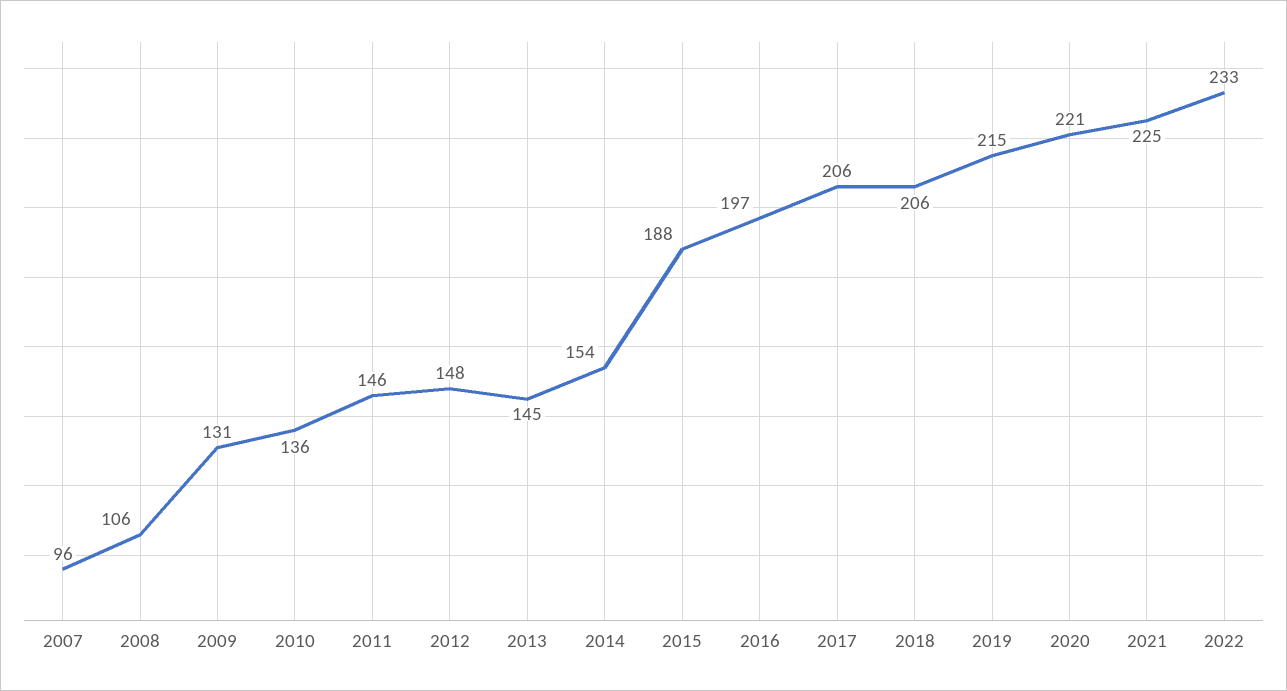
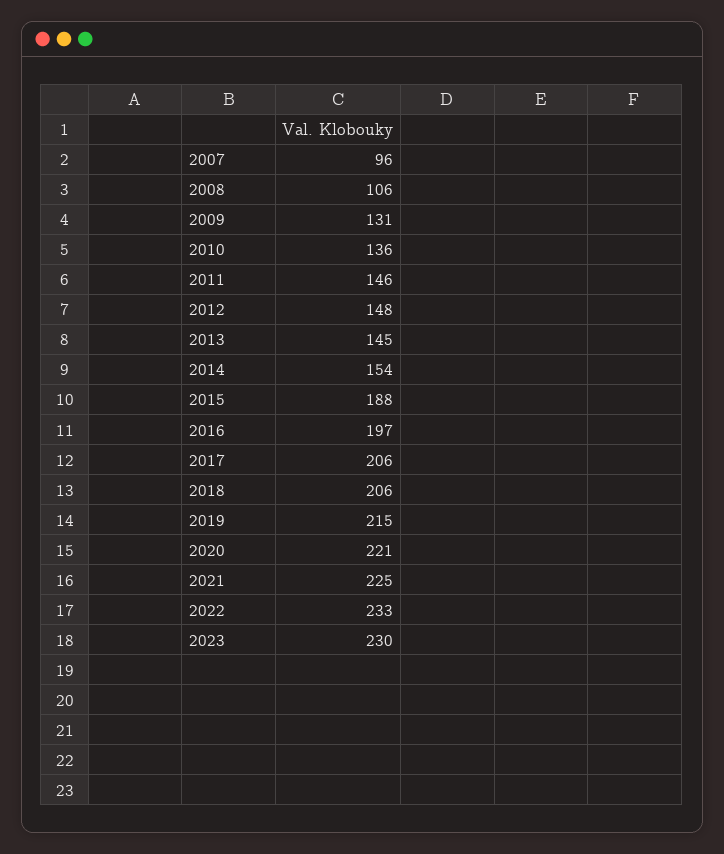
2023: none -> 230

